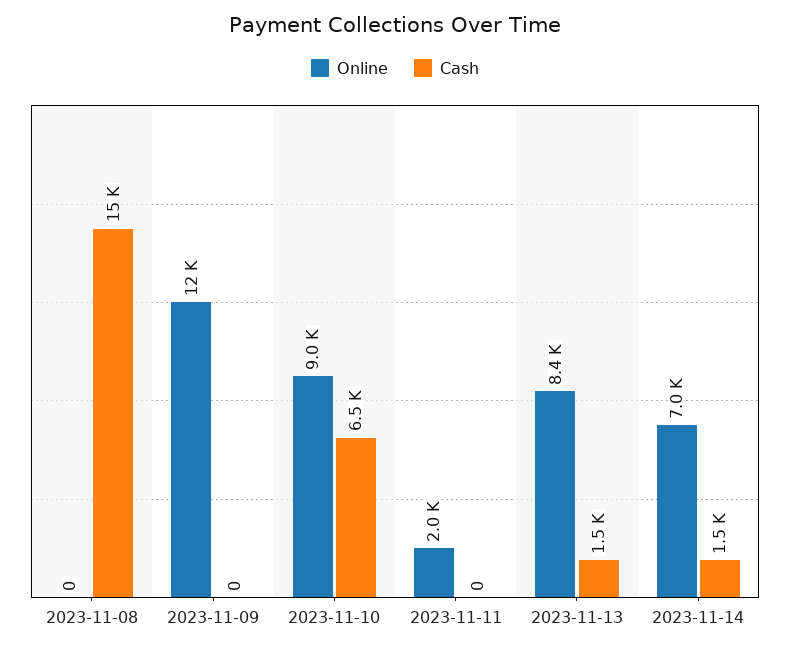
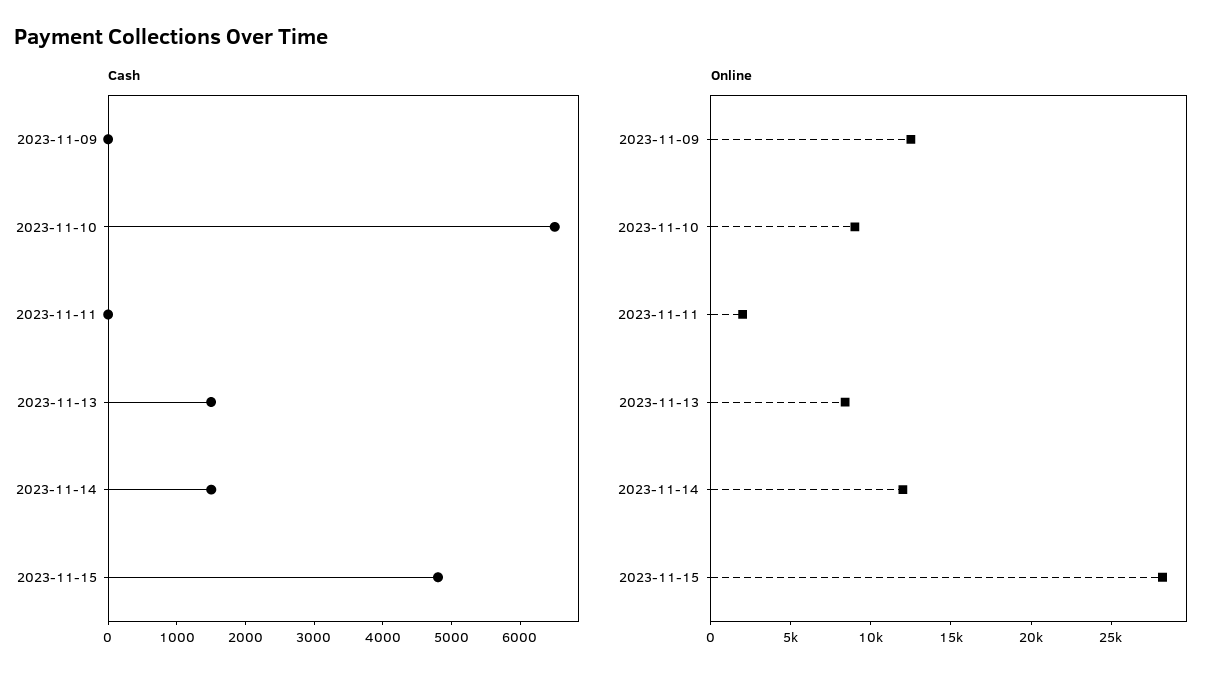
Online, 2023-11-08: 0 -> none
Cash, 2023-11-08: 15000 -> none
Online, 2023-11-14: 7000 -> 12000
Cash, 2023-11-15: none -> 4800
Online, 2023-11-15: none -> 28000

